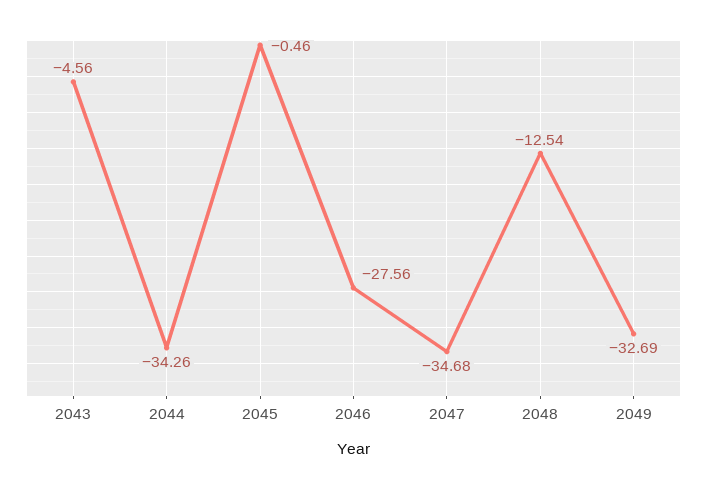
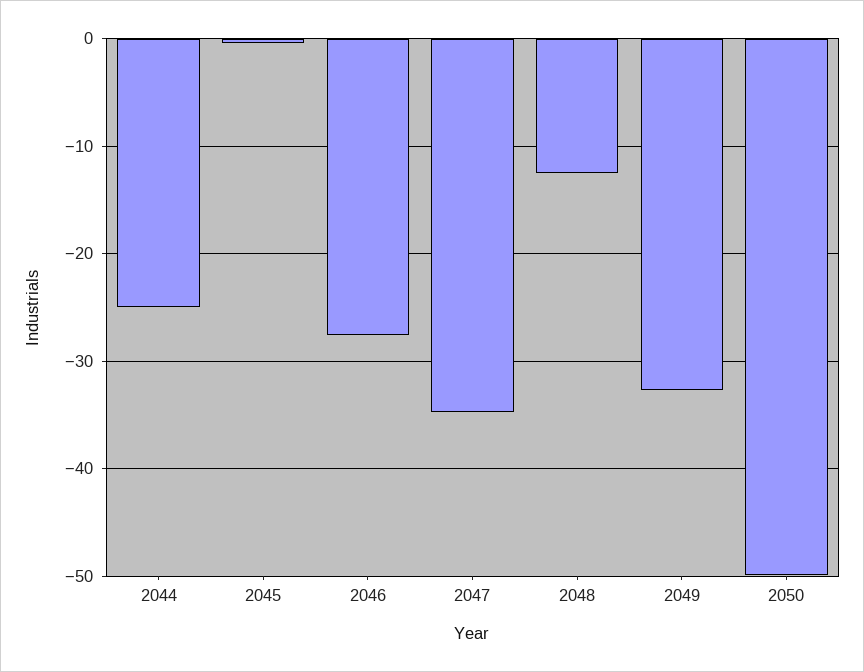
2043: -4.56 -> none
2044: -34.26 -> -25
2050: none -> -50

